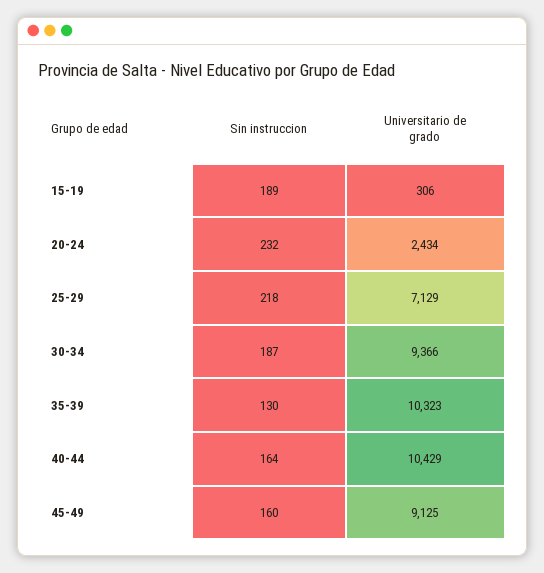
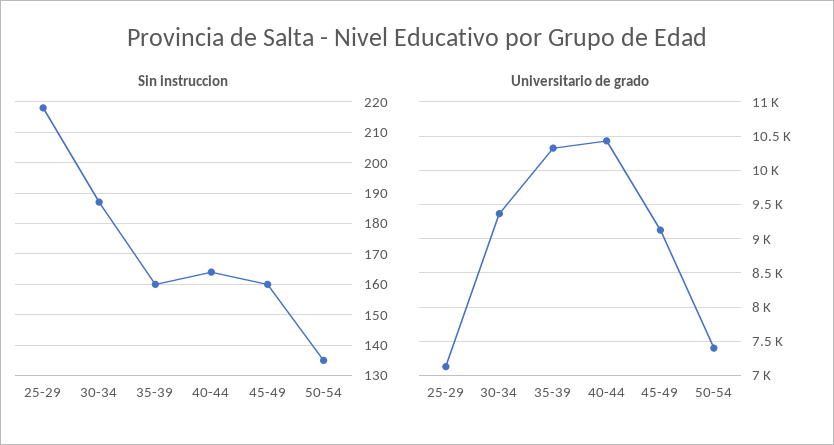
Sin instruccion, 15-19: 189 -> none
Universitario de grado, 15-19: 306 -> none
Sin instruccion, 20-24: 232 -> none
Universitario de grado, 20-24: 2434 -> none
Sin instruccion, 35-39: 130 -> 160
Sin instruccion, 50-54: none -> 135
Universitario de grado, 50-54: none -> 7400

